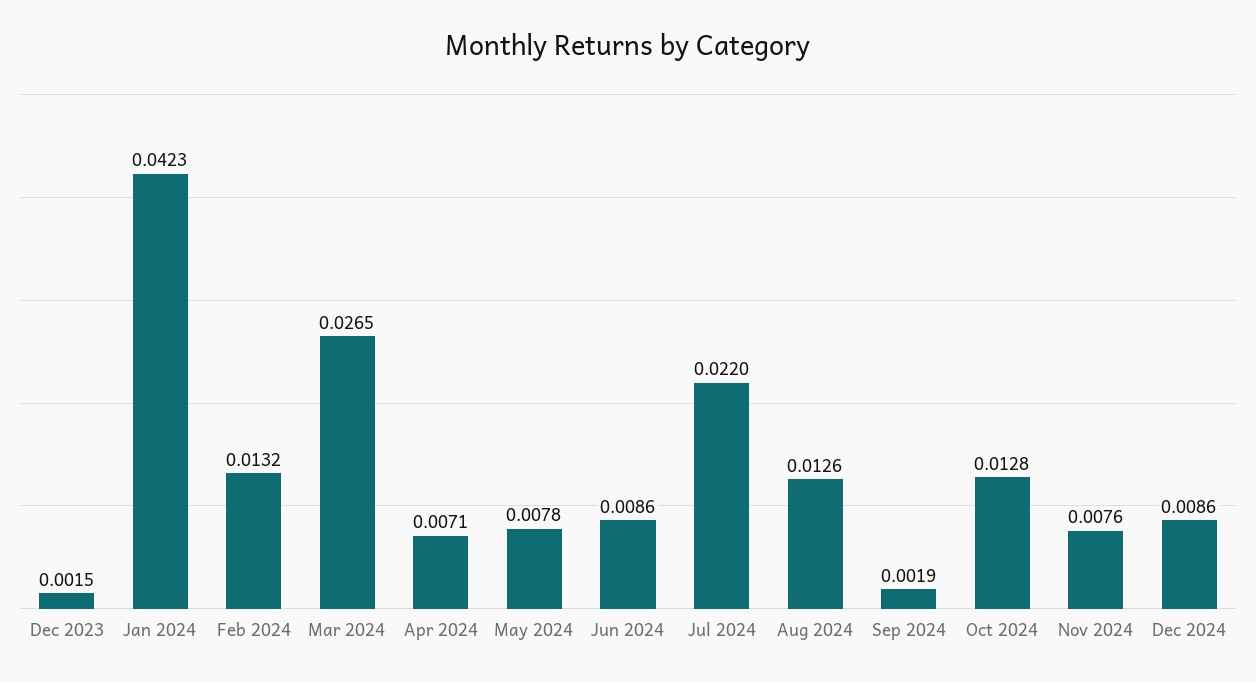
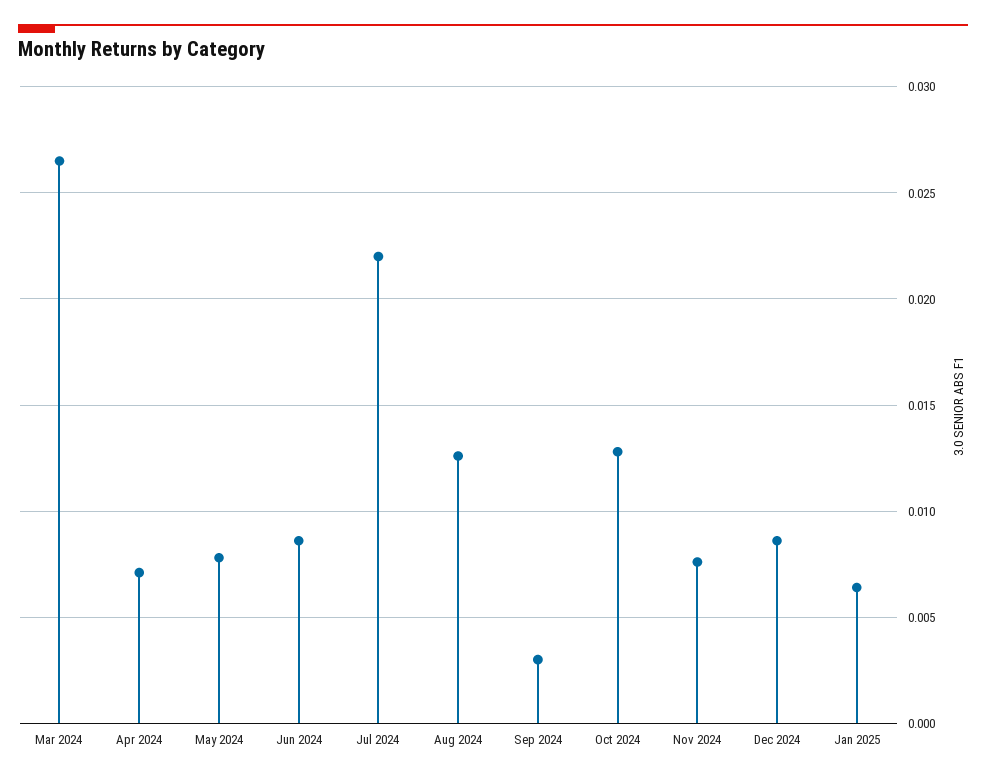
Dec 2023: 0.0015 -> none
Jan 2024: 0.0423 -> none
Feb 2024: 0.0132 -> none
Sep 2024: 0.0019 -> 0.003
Jan 2025: none -> 0.0065

